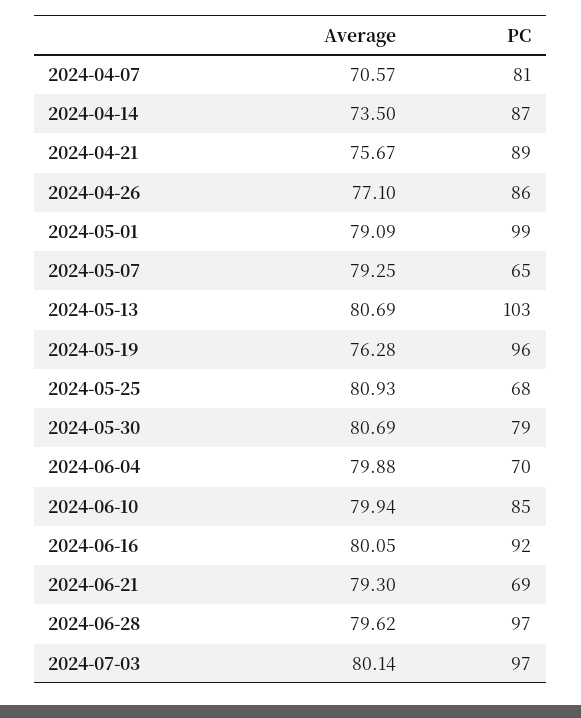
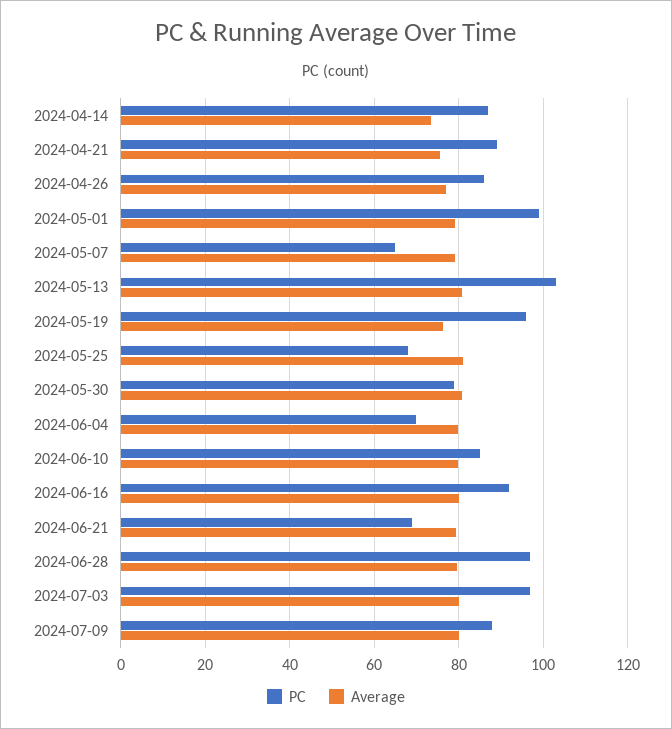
Average, 2024-04-07: 70.57 -> none
PC, 2024-04-07: 81 -> none
PC, 2024-07-09: none -> 88
Average, 2024-07-09: none -> 80

